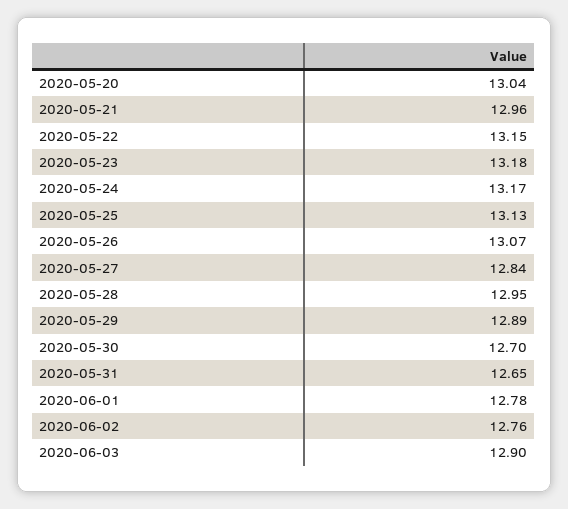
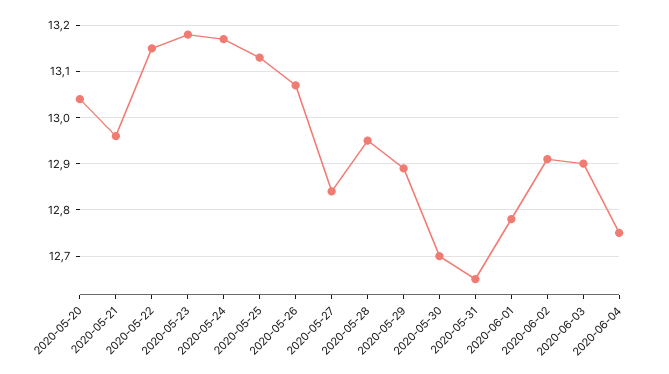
2020-06-02: 12.76 -> 12.9
2020-06-04: none -> 12.75

